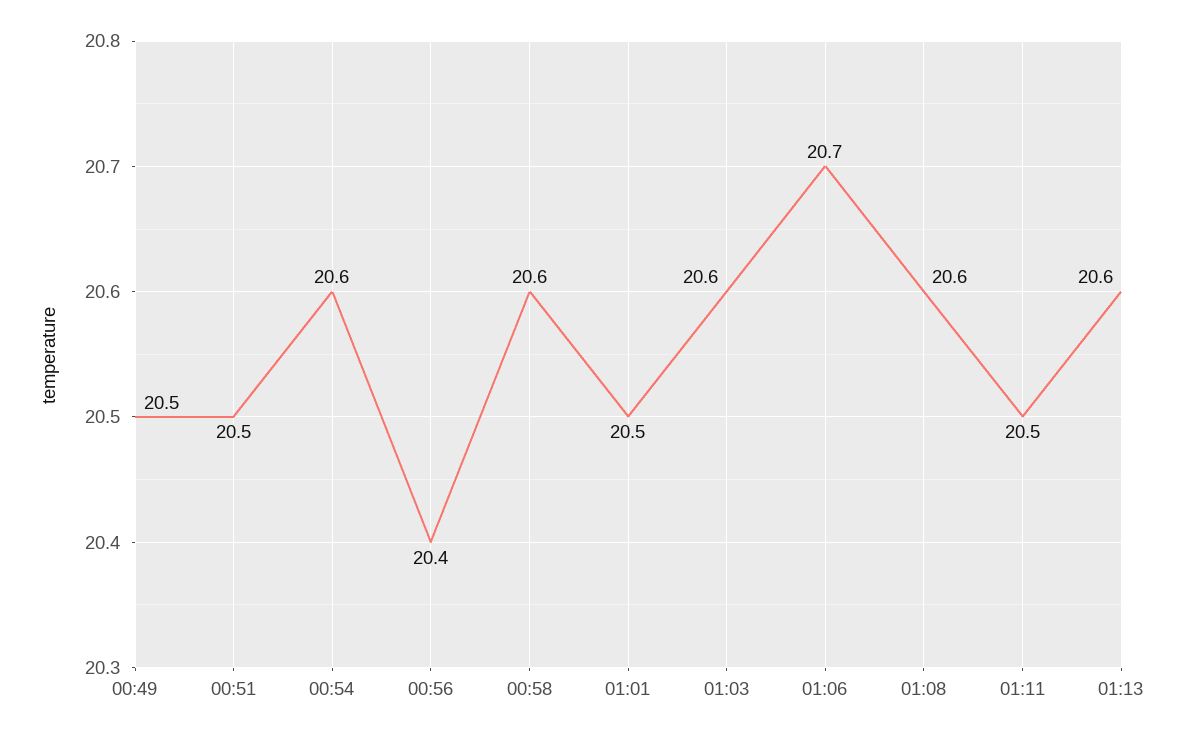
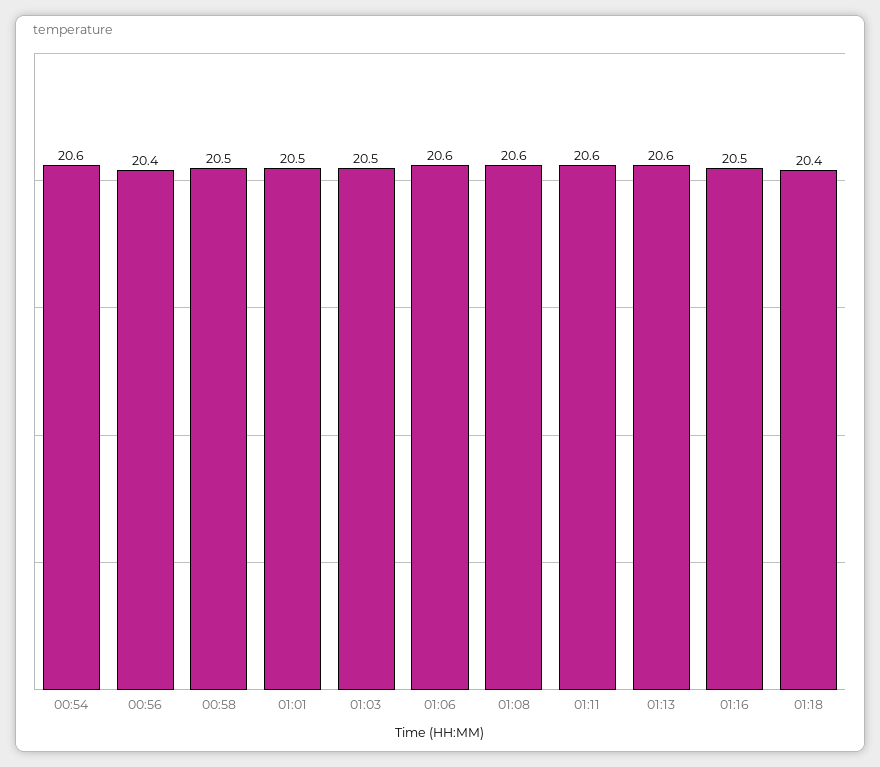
00:49: 20.5 -> none
00:51: 20.5 -> none
00:58: 20.6 -> 20.5
01:03: 20.6 -> 20.5
01:06: 20.7 -> 20.6
01:11: 20.5 -> 20.6
01:16: none -> 20.5
01:18: none -> 20.4

